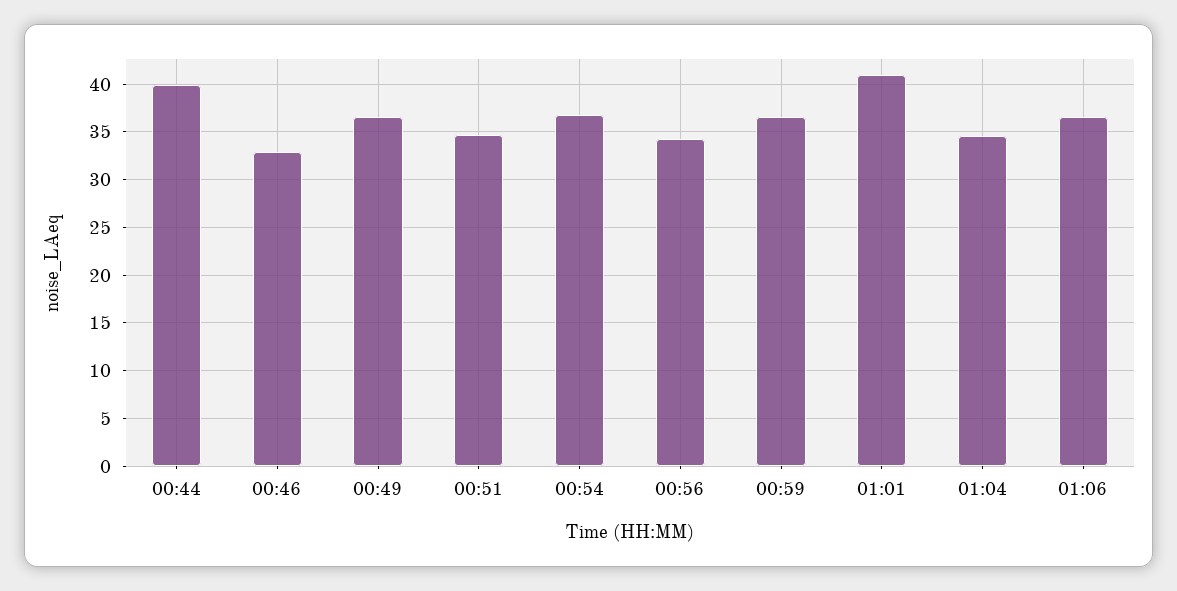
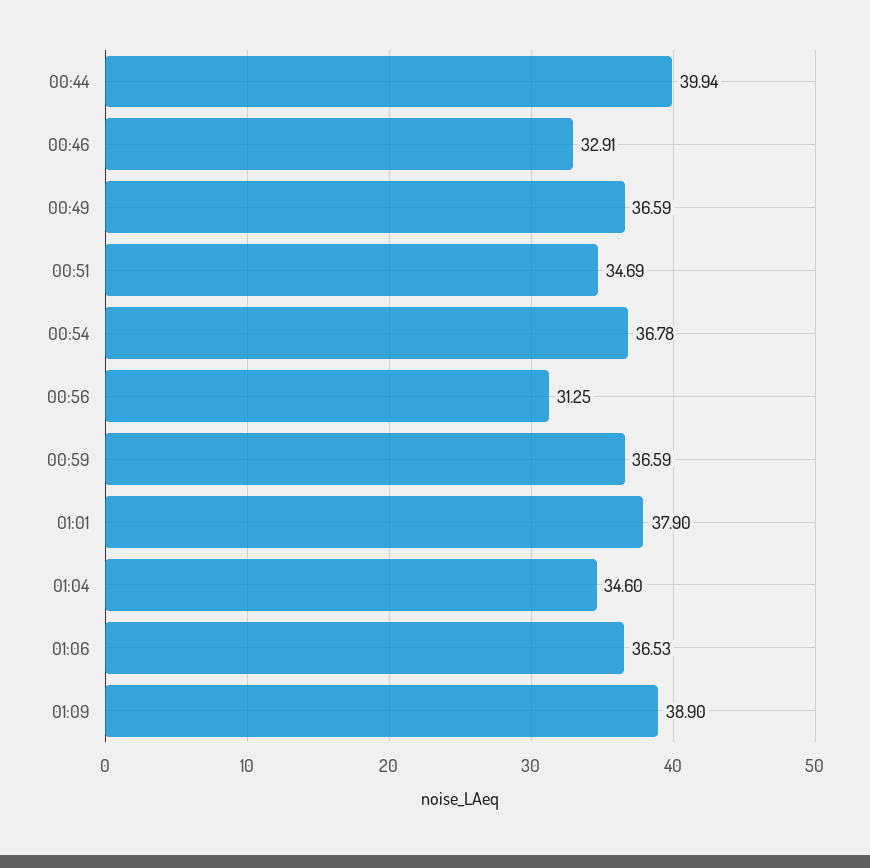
00:56: 34 -> 31.25
01:01: 41 -> 37.9
01:09: none -> 38.9

